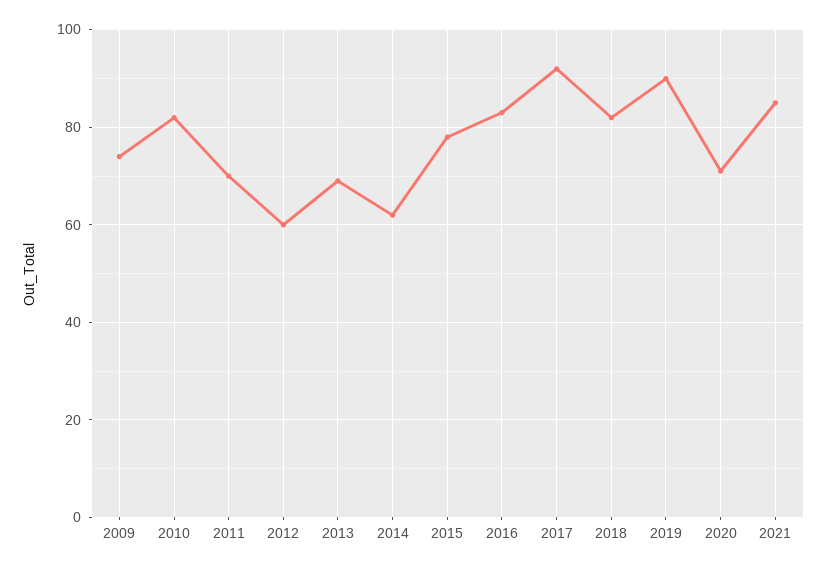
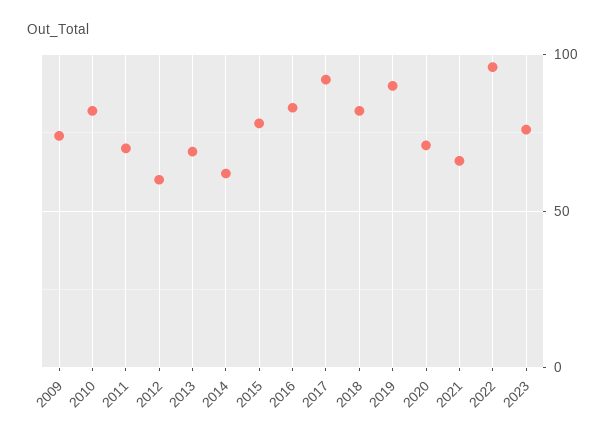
2021: 85 -> 65
2022: none -> 95
2023: none -> 75

